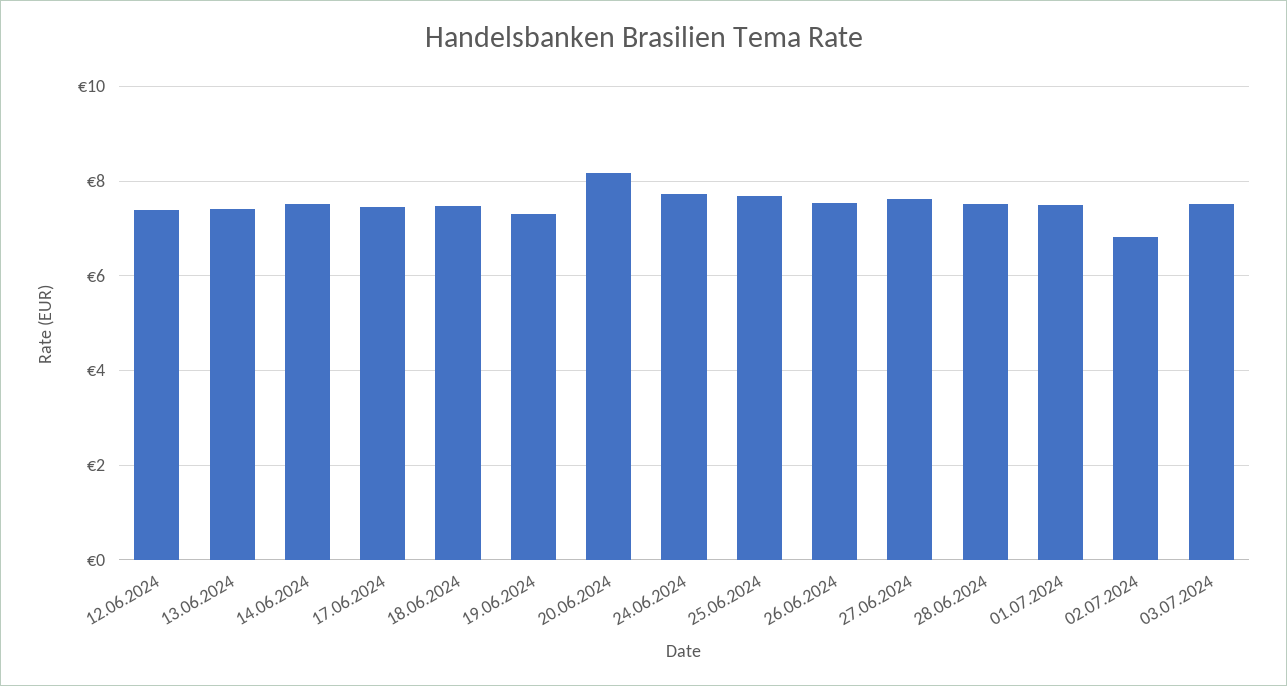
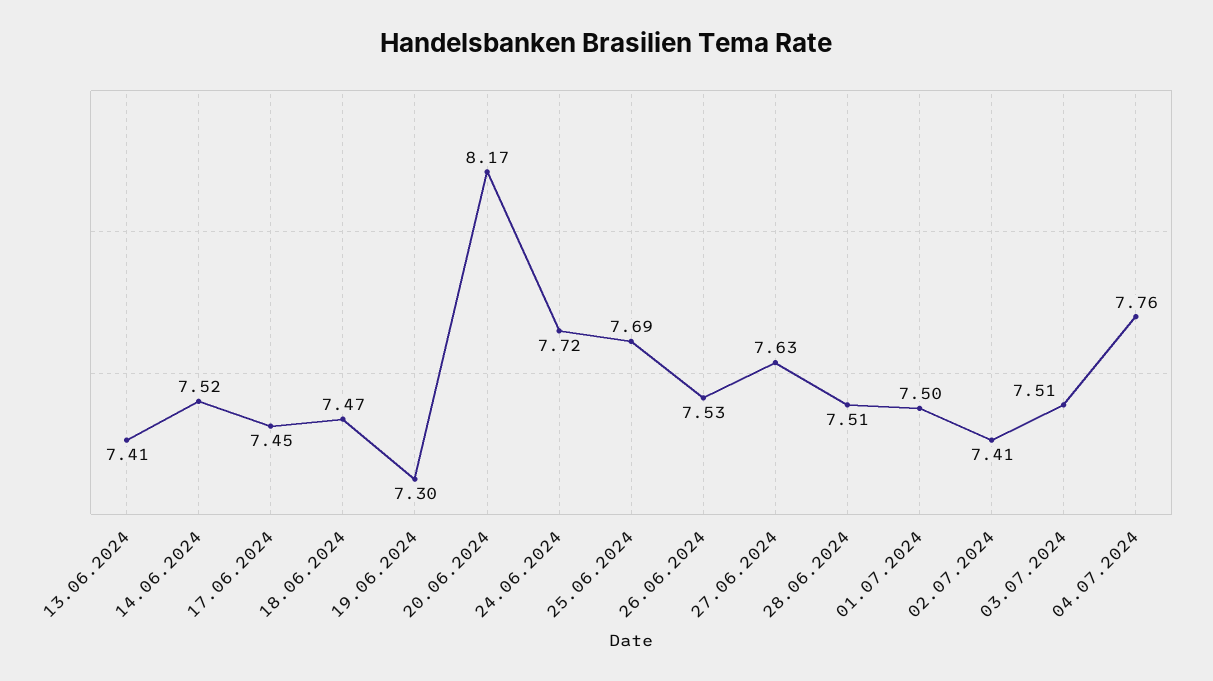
12.06.2024: 7.4 -> none
02.07.2024: 6.8 -> 7.41
04.07.2024: none -> 7.76

